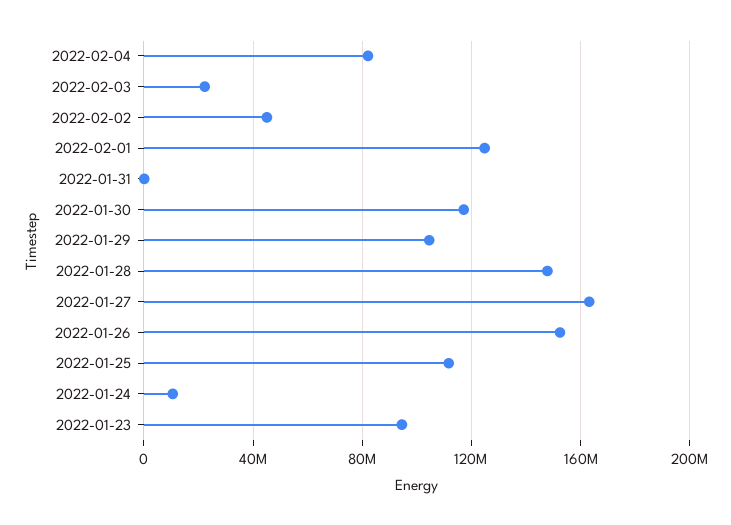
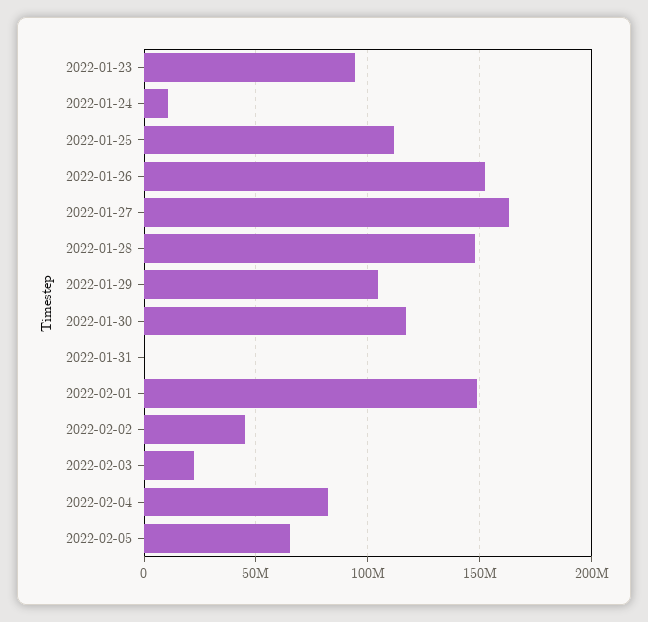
2022-02-01: 125000000 -> 150000000
2022-02-05: none -> 65000000

